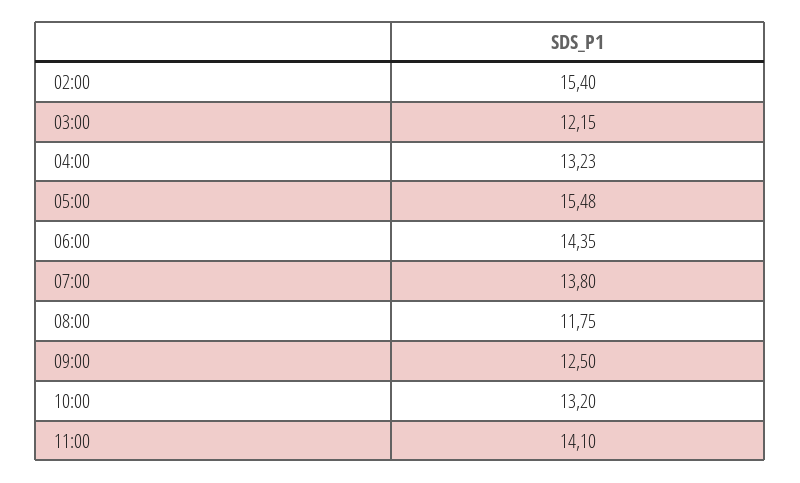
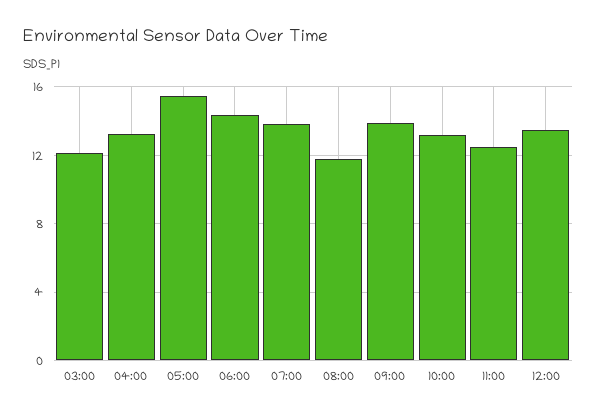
02:00: 15.4 -> none
09:00: 12.5 -> 14
11:00: 14.1 -> 12.5
12:00: none -> 13.5

